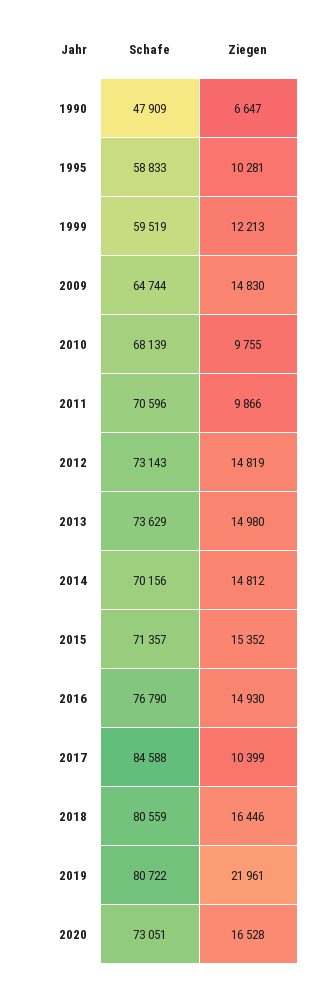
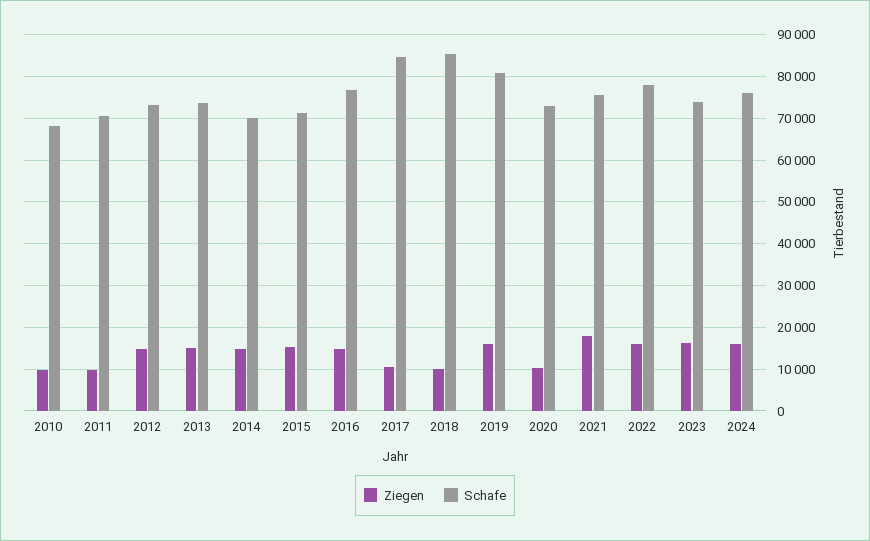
Schafe, 1990: 47909 -> none
Ziegen, 1990: 6647 -> none
Schafe, 1995: 58833 -> none
Ziegen, 1995: 10281 -> none
Schafe, 1999: 59519 -> none
Ziegen, 1999: 12213 -> none
Schafe, 2009: 64744 -> none
Ziegen, 2009: 14830 -> none
Schafe, 2018: 80559 -> 86000
Ziegen, 2018: 16446 -> 10000
Ziegen, 2019: 21961 -> 16000
Ziegen, 2020: 16528 -> 10000
Ziegen, 2021: none -> 18000
Schafe, 2021: none -> 76000
Ziegen, 2022: none -> 16000
Schafe, 2022: none -> 78000
Ziegen, 2023: none -> 16000
Schafe, 2023: none -> 74000
Ziegen, 2024: none -> 16000
Schafe, 2024: none -> 76000

